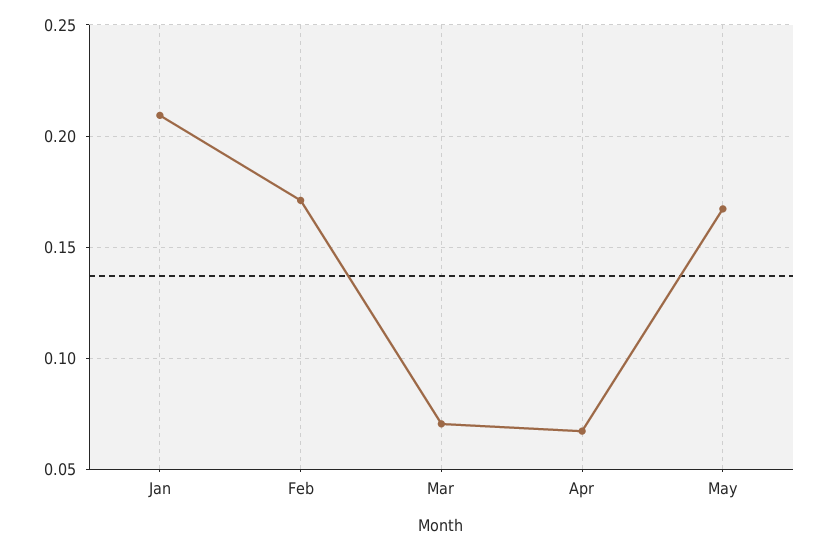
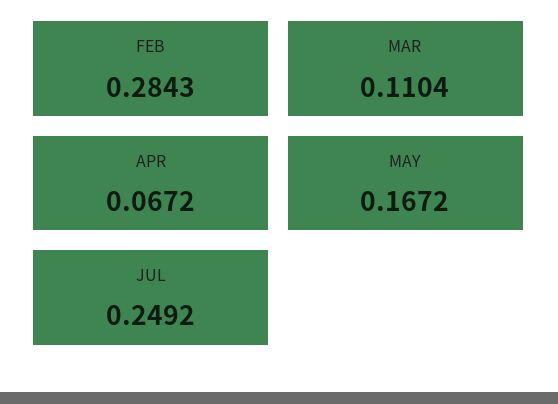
Jan: 0.21 -> none
Feb: 0.17 -> 0.2843
Mar: 0.07 -> 0.1104
JUL: none -> 0.2492

